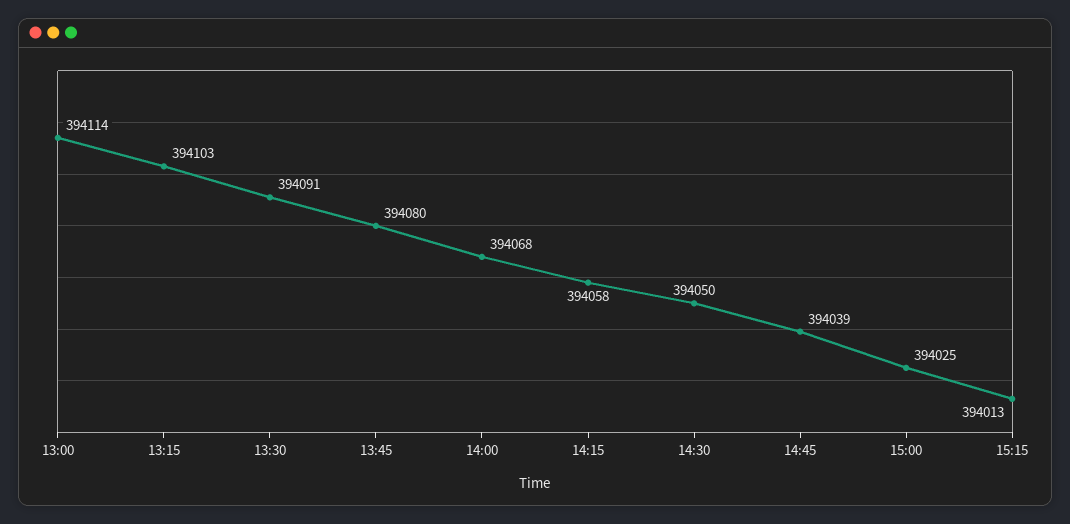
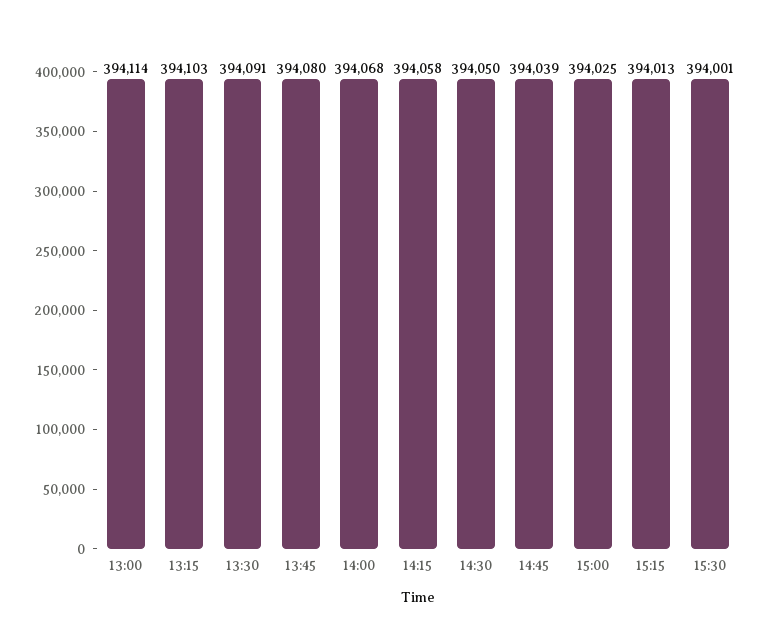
15:30: none -> 394001

